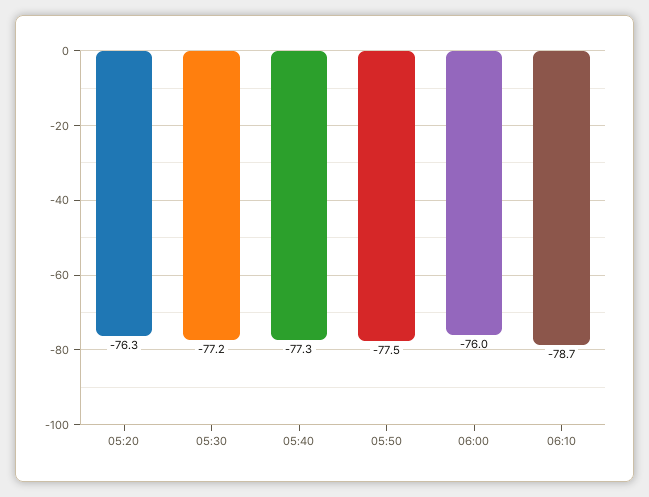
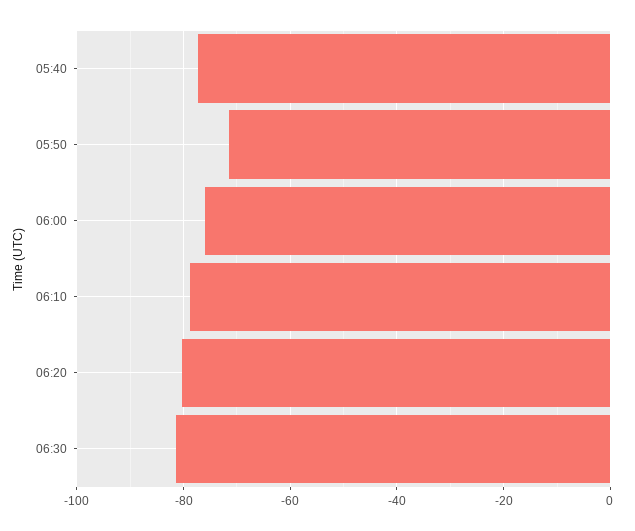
05:20: -76.3 -> none
05:30: -77.2 -> none
05:50: -77.5 -> -72
06:20: none -> -80
06:30: none -> -82

